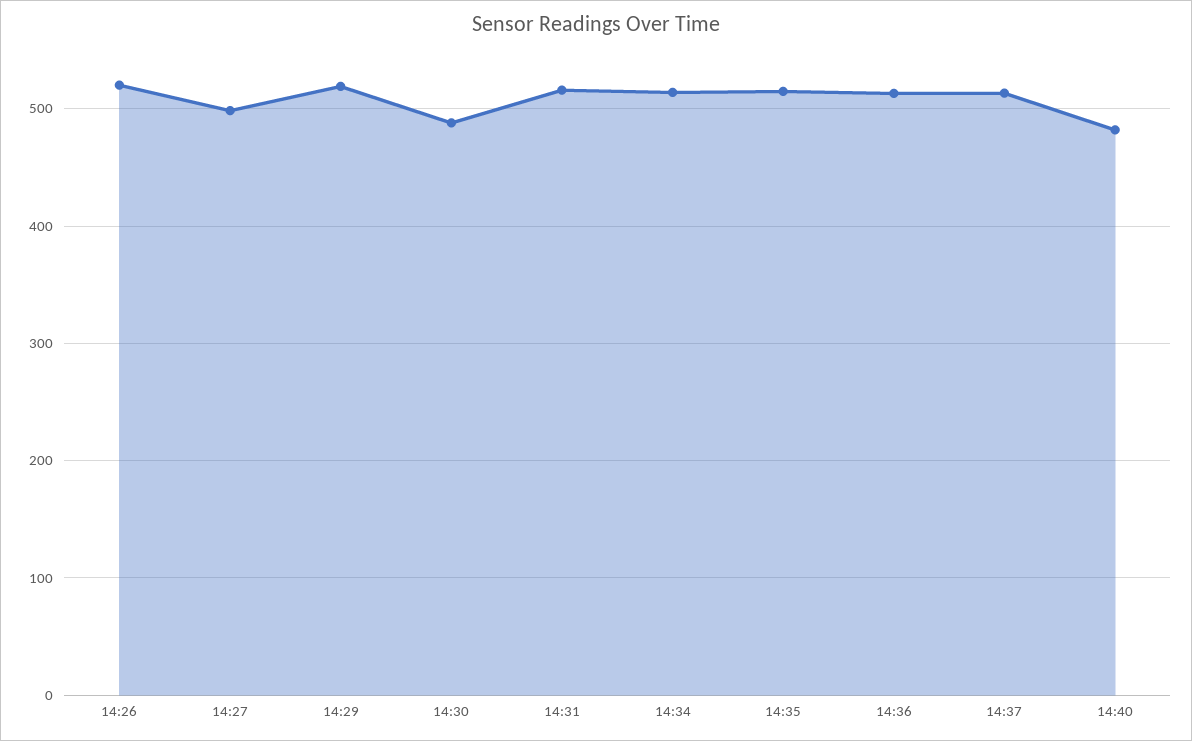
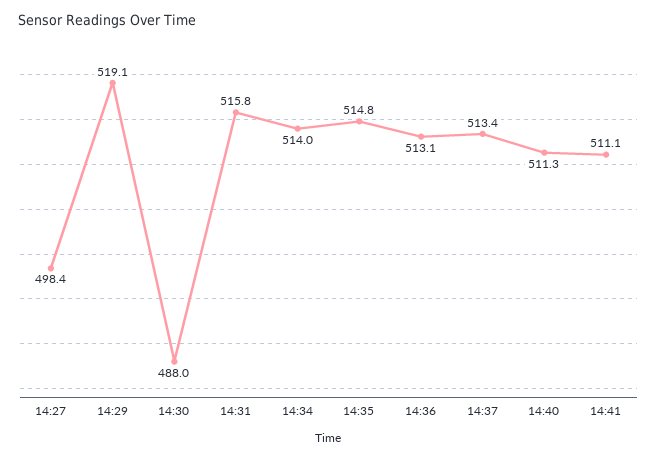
14:26: 520 -> none
14:40: 480 -> 511.3
14:41: none -> 511.1

